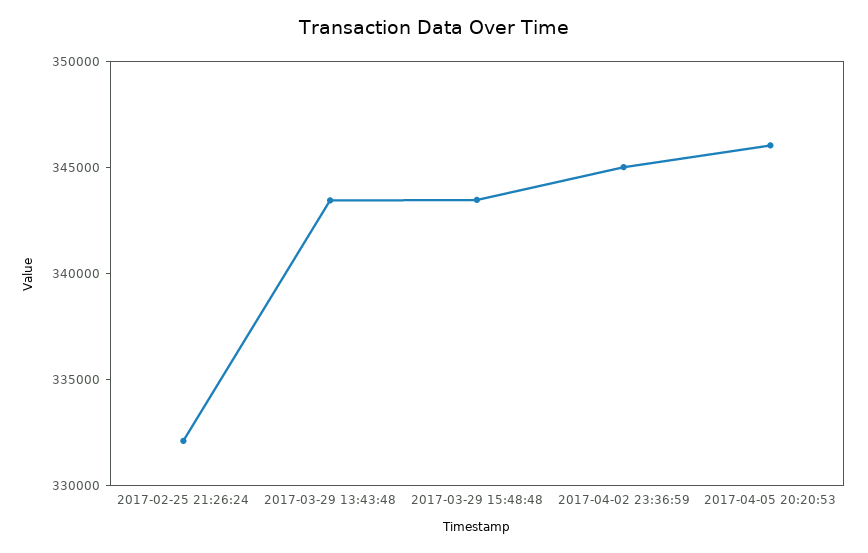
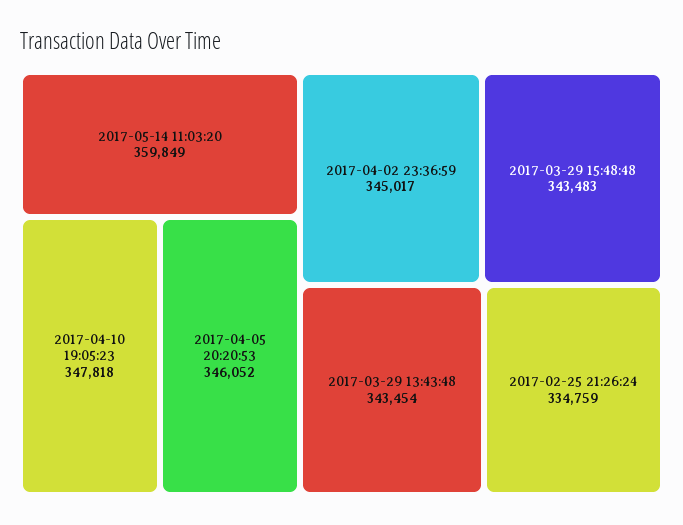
2017-02-25 21:26:24: 332000 -> 334759
2017-05-14 11:03:20: none -> 359849
2017-04-10 19:05:23: none -> 347818

